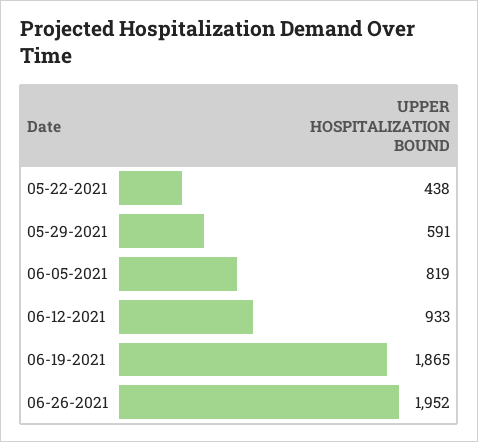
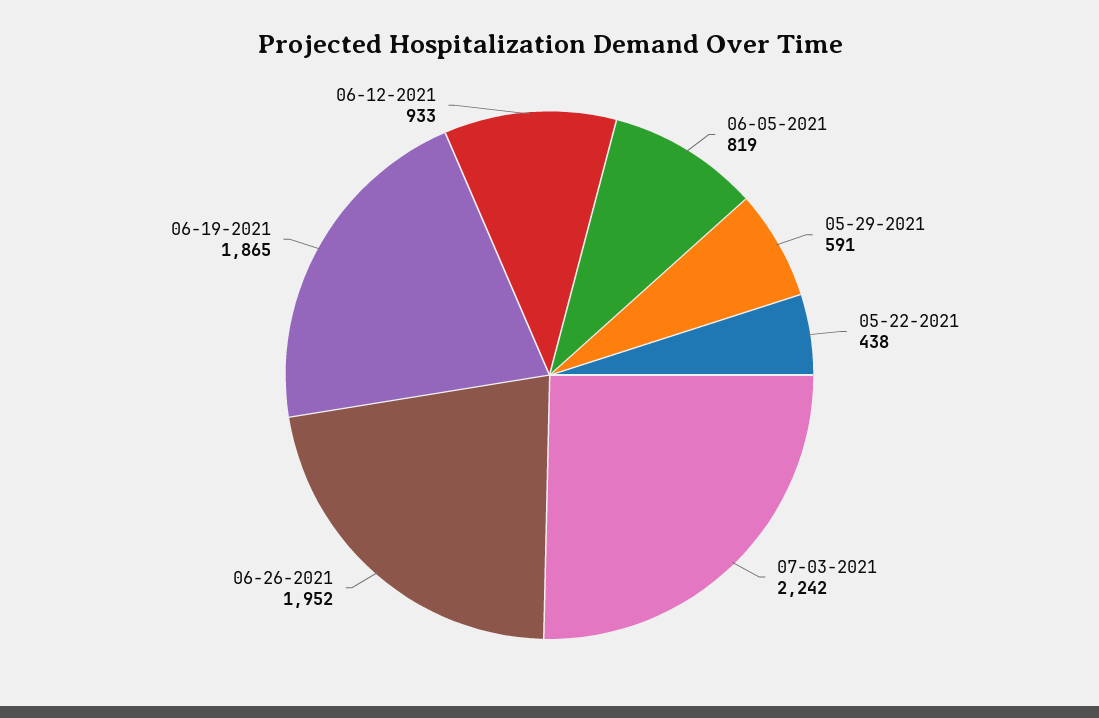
07-03-2021: none -> 2242

